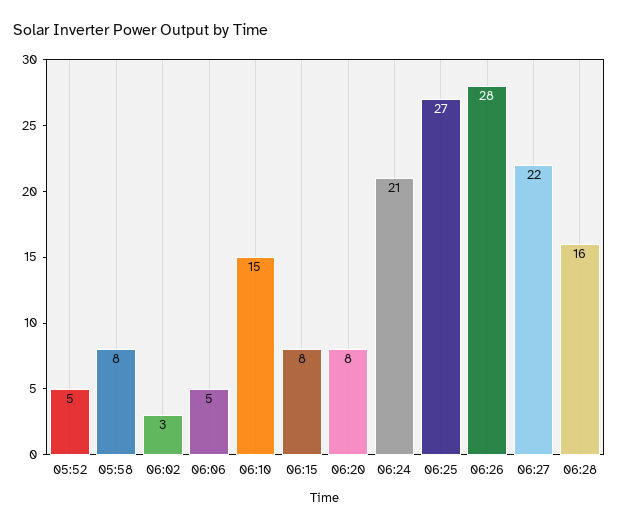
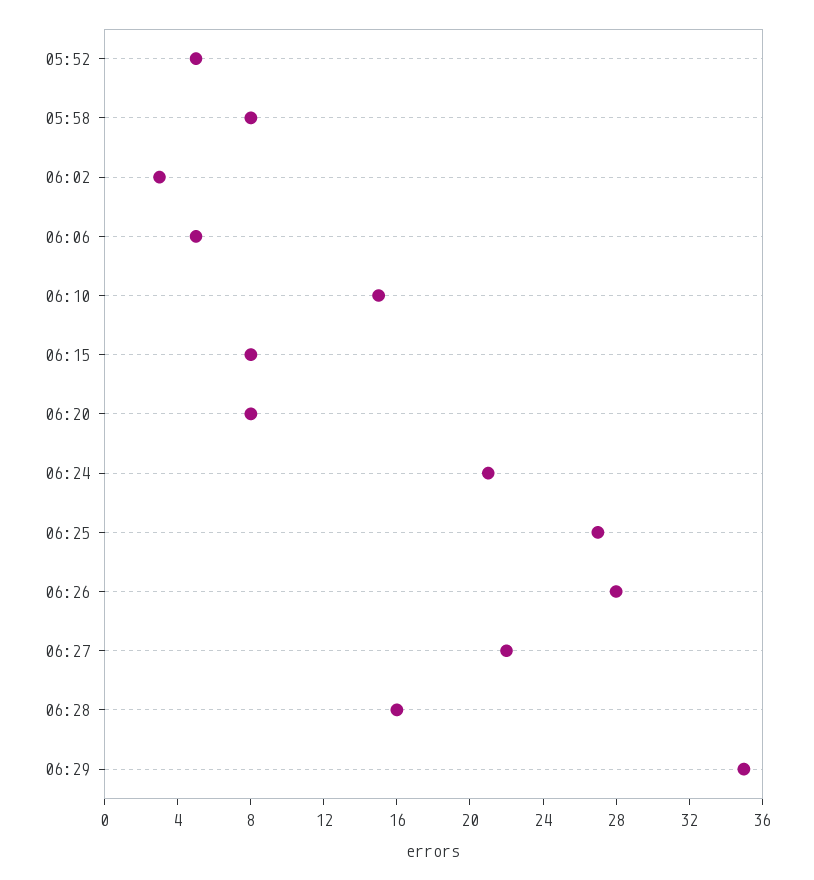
06:29: none -> 35

